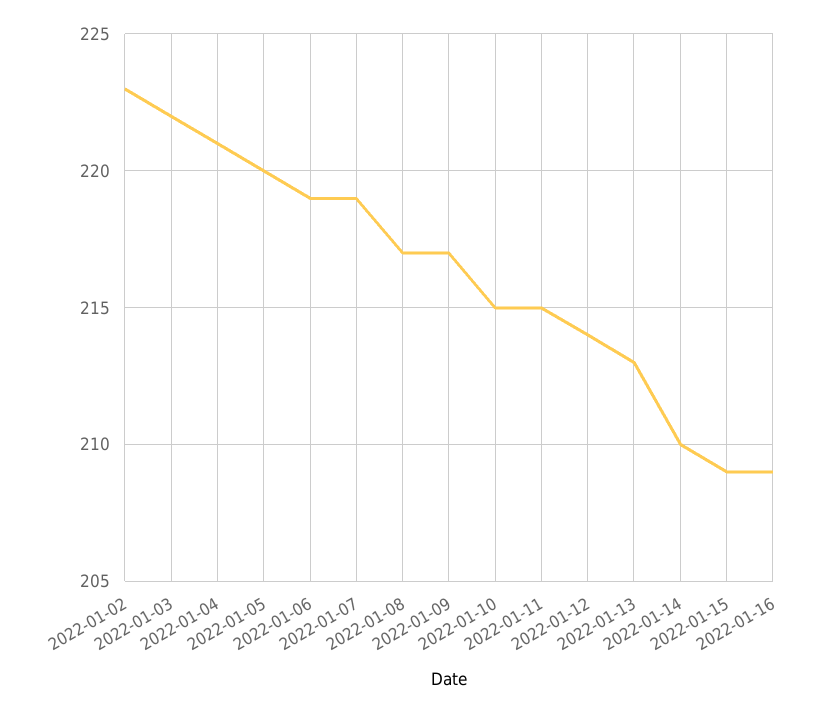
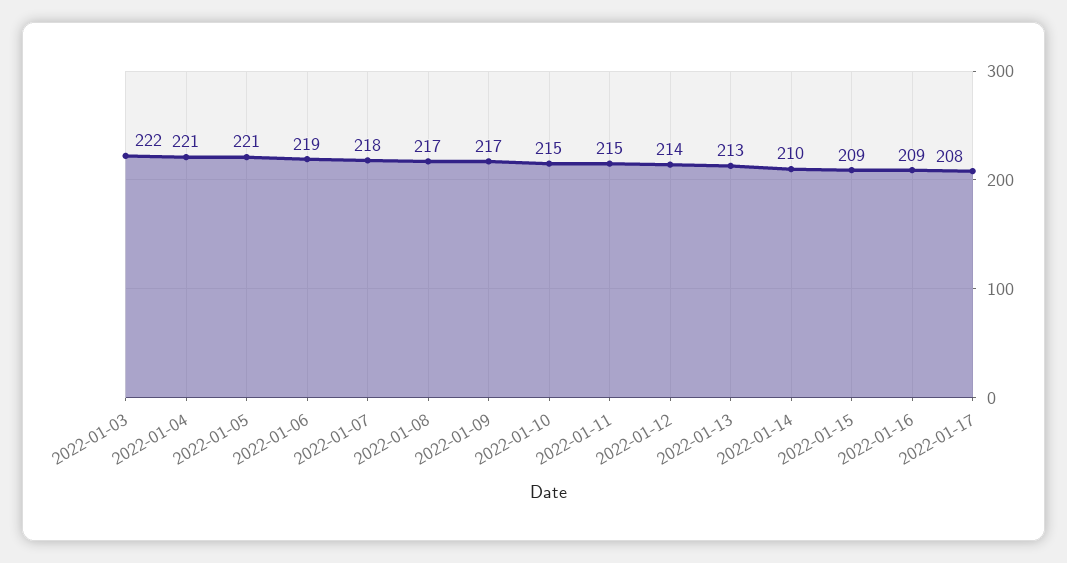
2022-01-02: 223 -> none
2022-01-05: 220 -> 221
2022-01-07: 219 -> 218
2022-01-17: none -> 208

